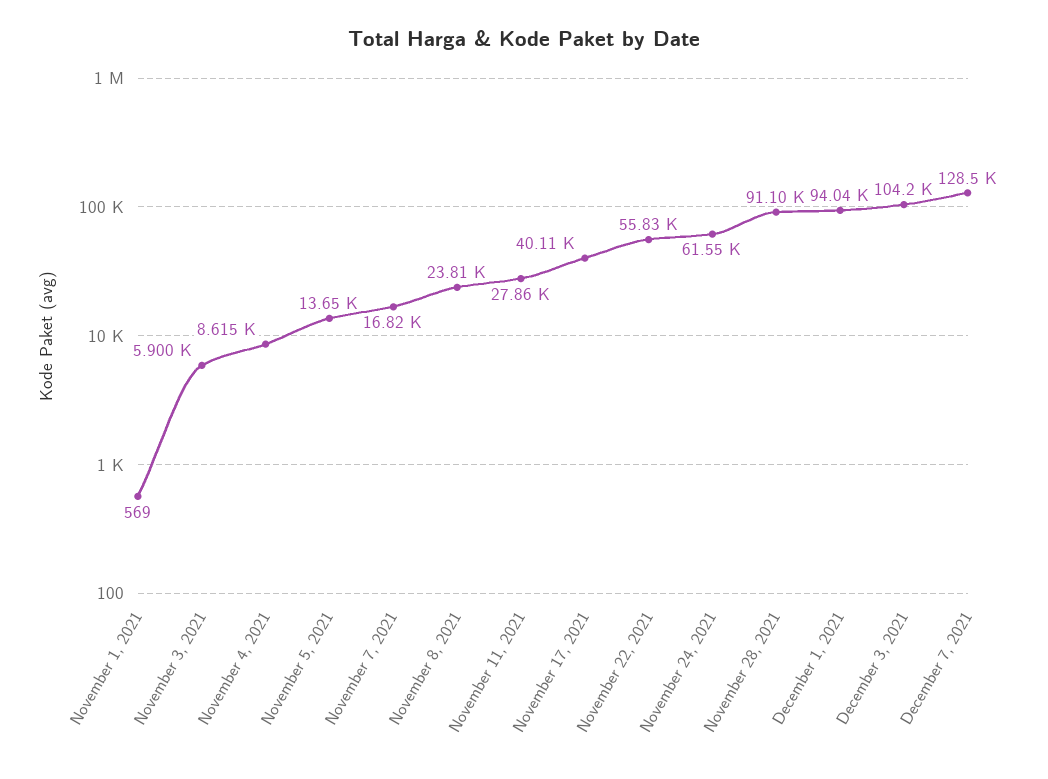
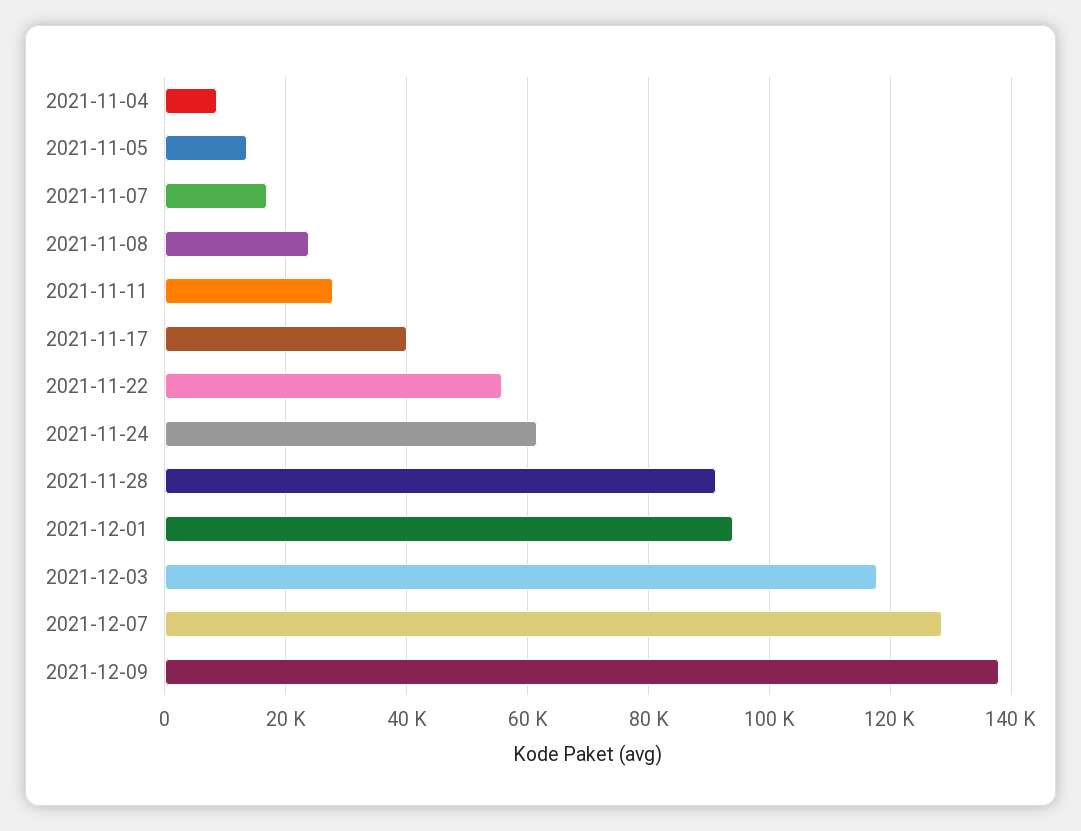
November 1, 2021: 569 -> none
November 3, 2021: 5900 -> none
December 3, 2021: 104200 -> 118000
2021-12-09: none -> 138000

